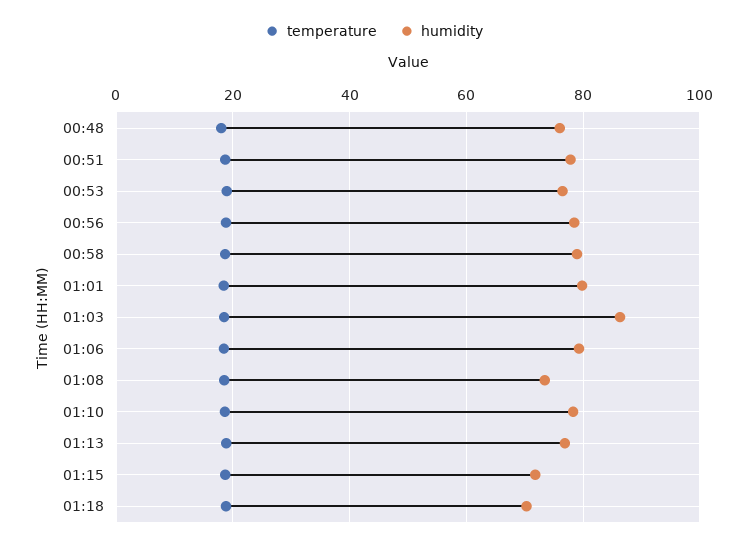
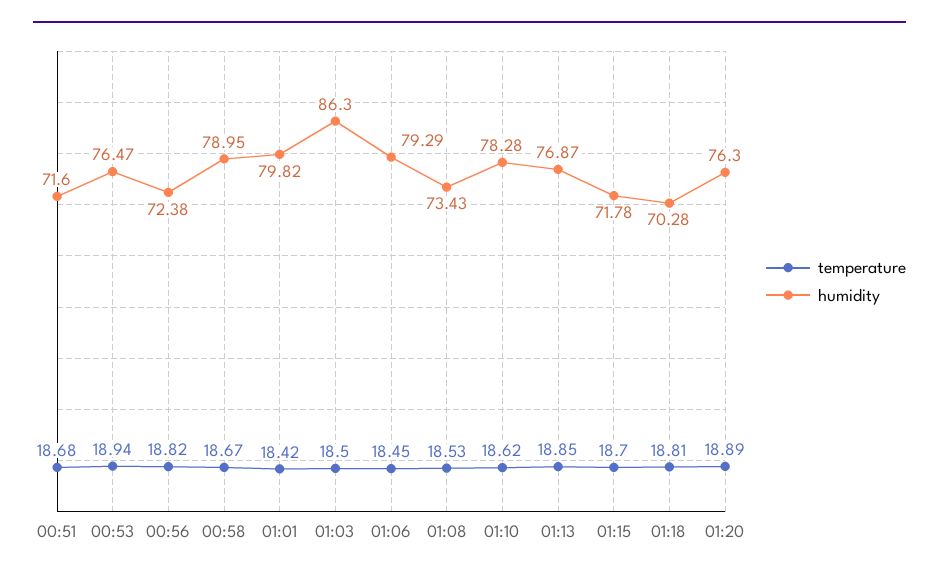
temperature, 00:48: 18 -> none
humidity, 00:48: 76 -> none
humidity, 00:51: 78 -> 71.6
humidity, 00:56: 78 -> 72.38
temperature, 01:20: none -> 18.89
humidity, 01:20: none -> 76.3

